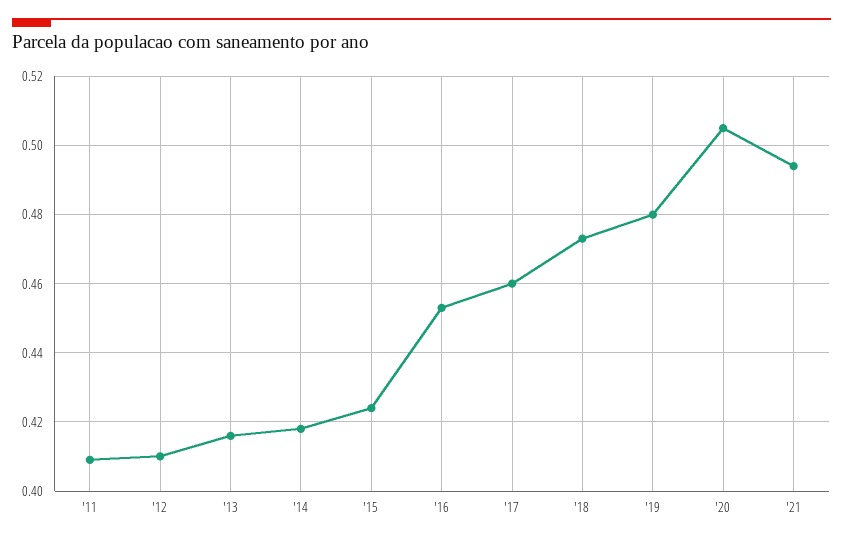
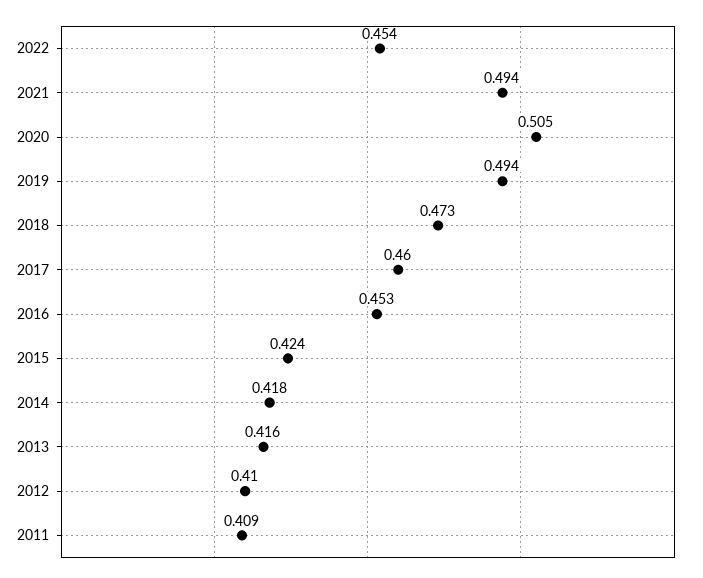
'19: 0.48 -> 0.494
2022: none -> 0.454

